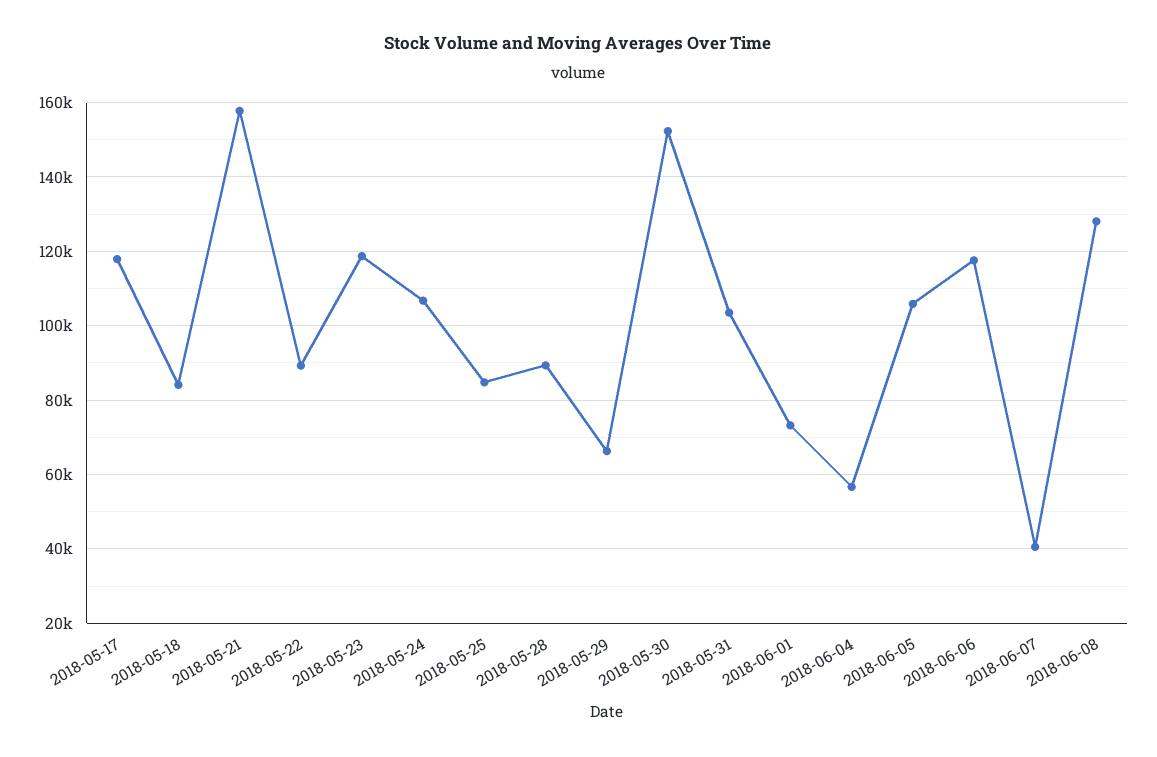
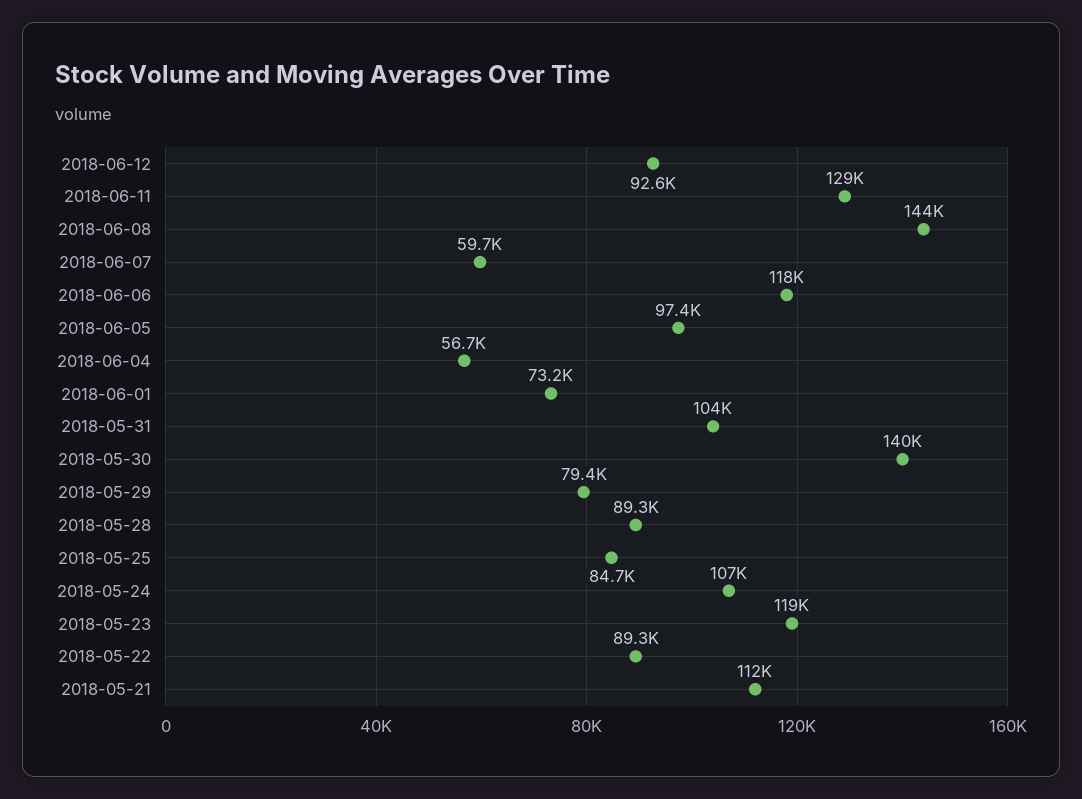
2018-05-17: 118000 -> none
2018-05-18: 84000 -> none
2018-05-21: 158000 -> 112000
2018-05-29: 66000 -> 79400
2018-05-30: 152000 -> 140000
2018-06-05: 106000 -> 97400
2018-06-07: 40000 -> 59700
2018-06-08: 128000 -> 144000
2018-06-12: none -> 92600
2018-06-11: none -> 129000

